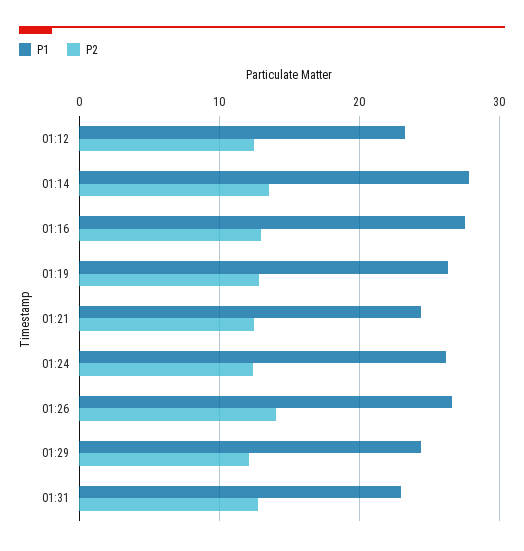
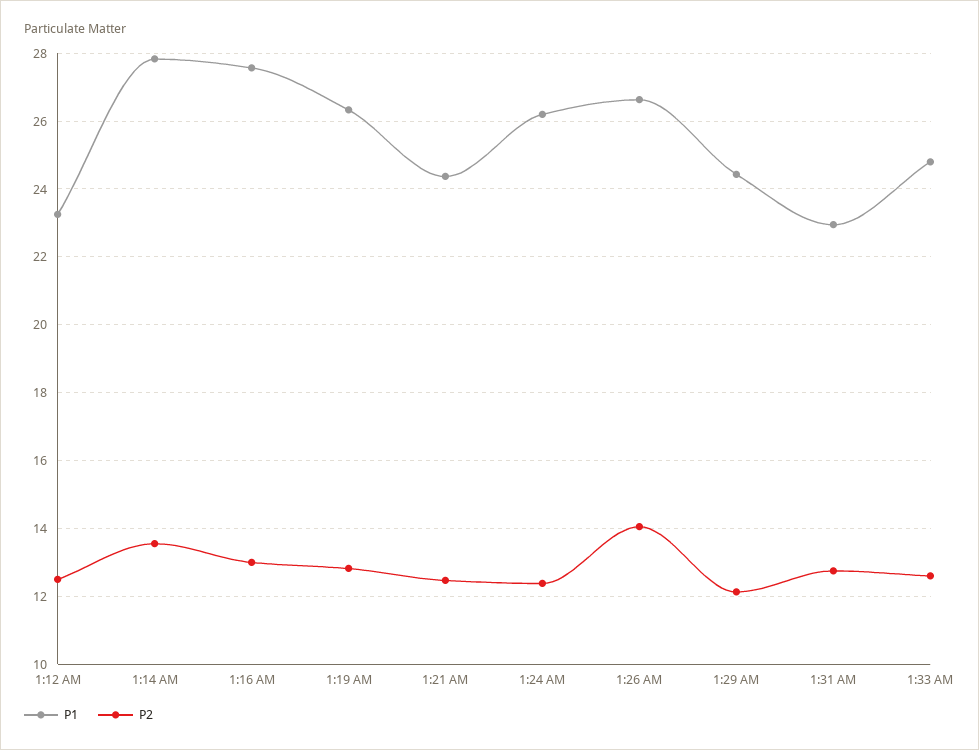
P1, 1:33 AM: none -> 24.8
P2, 1:33 AM: none -> 12.6

